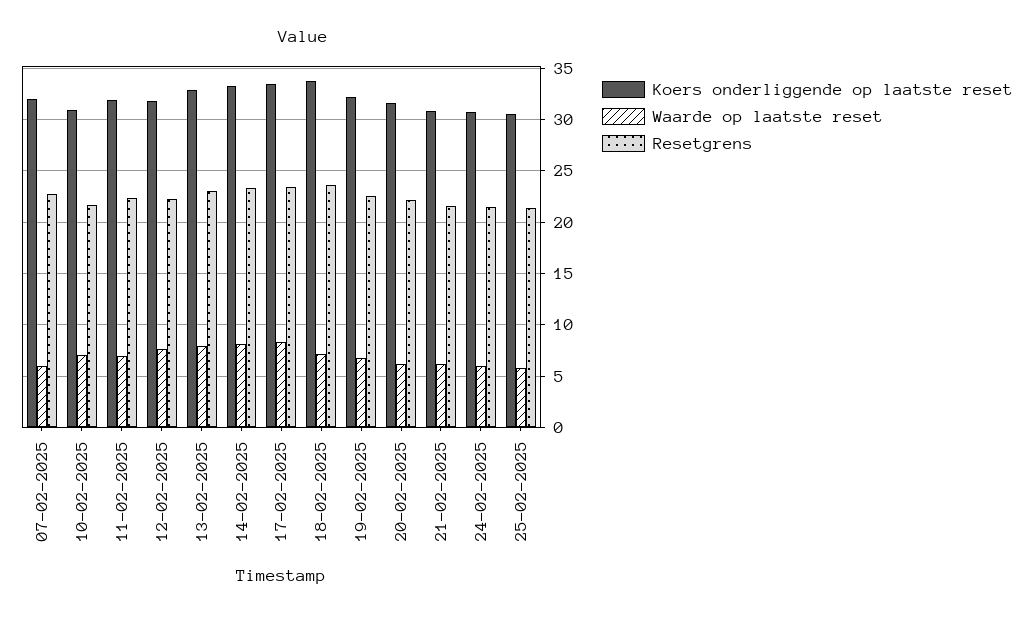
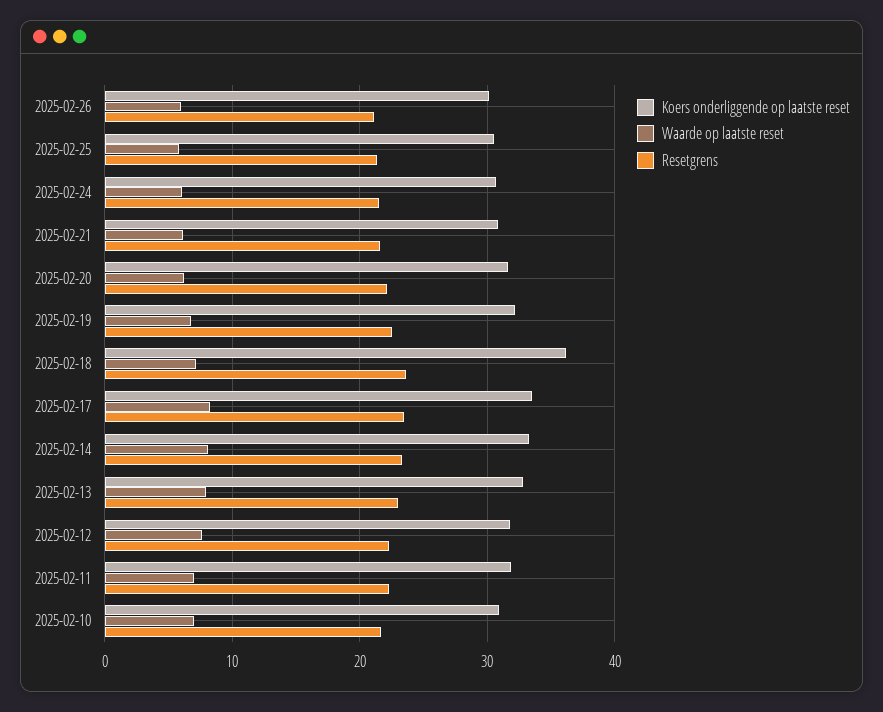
Koers onderliggende op laatste reset, 07-02-2025: 32 -> none
Waarde op laatste reset, 07-02-2025: 6 -> none
Resetgrens, 07-02-2025: 23 -> none
Koers onderliggende op laatste reset, 18-02-2025: 34 -> 36
Koers onderliggende op laatste reset, 2025-02-26: none -> 30
Waarde op laatste reset, 2025-02-26: none -> 6
Resetgrens, 2025-02-26: none -> 21

